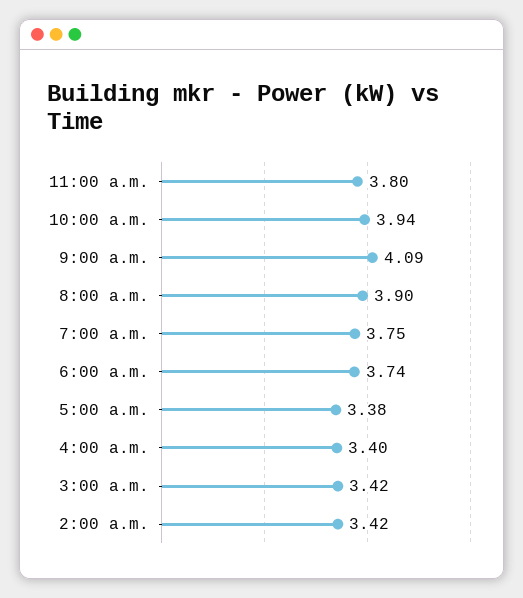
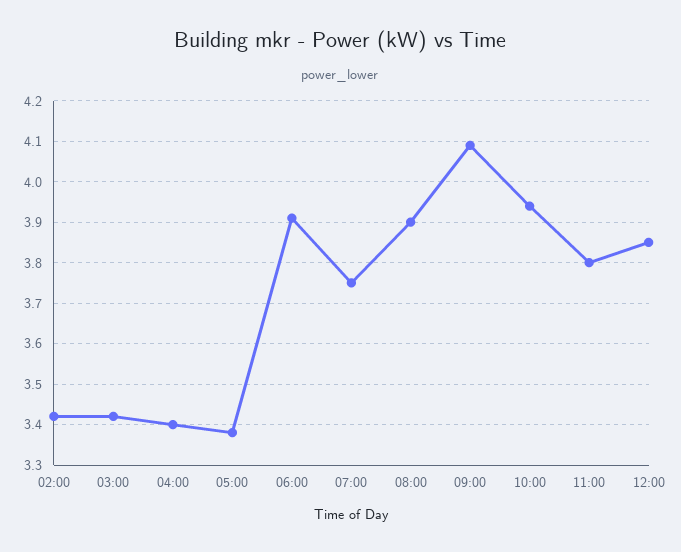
6:00 a.m.: 3.74 -> 3.9
12:00: none -> 3.85

